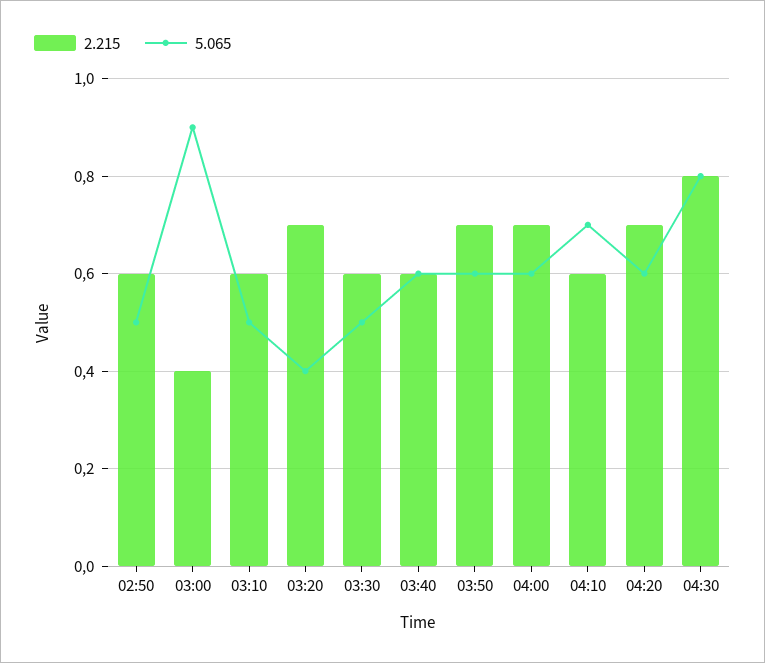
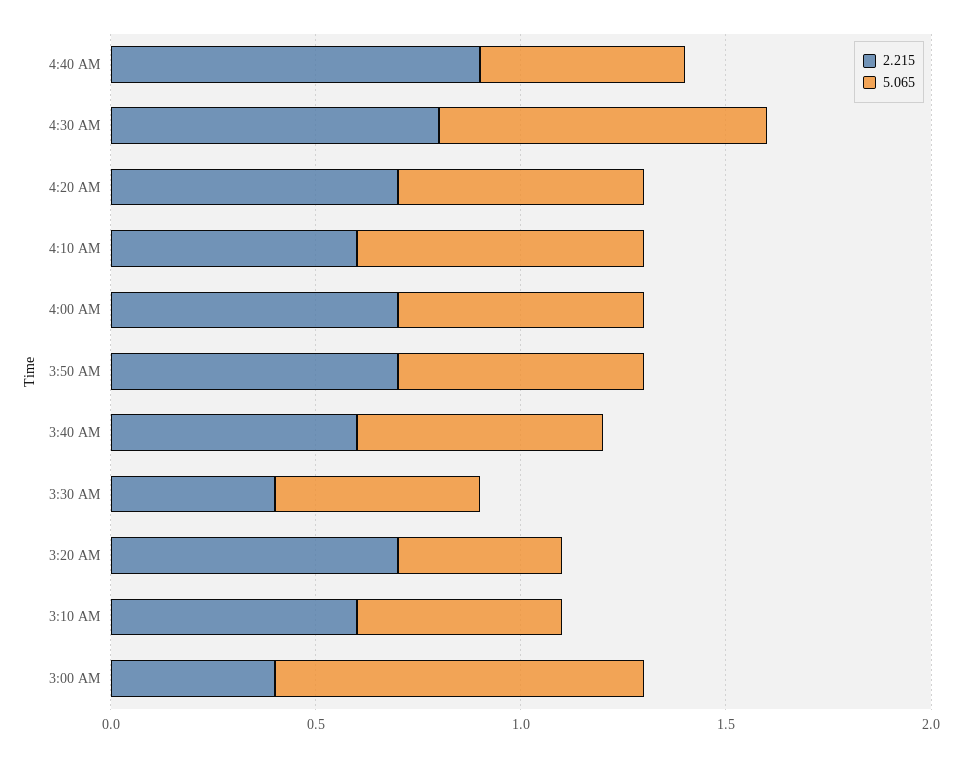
2.215, 02:50: 0.6 -> none
5.065, 02:50: 0.5 -> none
2.215, 03:30: 0.6 -> 0.4
2.215, 4:40 AM: none -> 0.9
5.065, 4:40 AM: none -> 0.5

